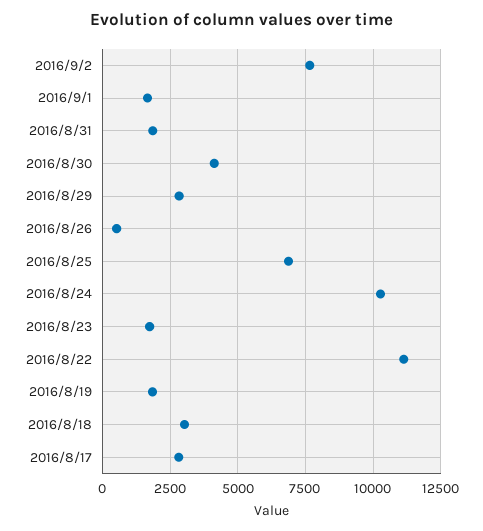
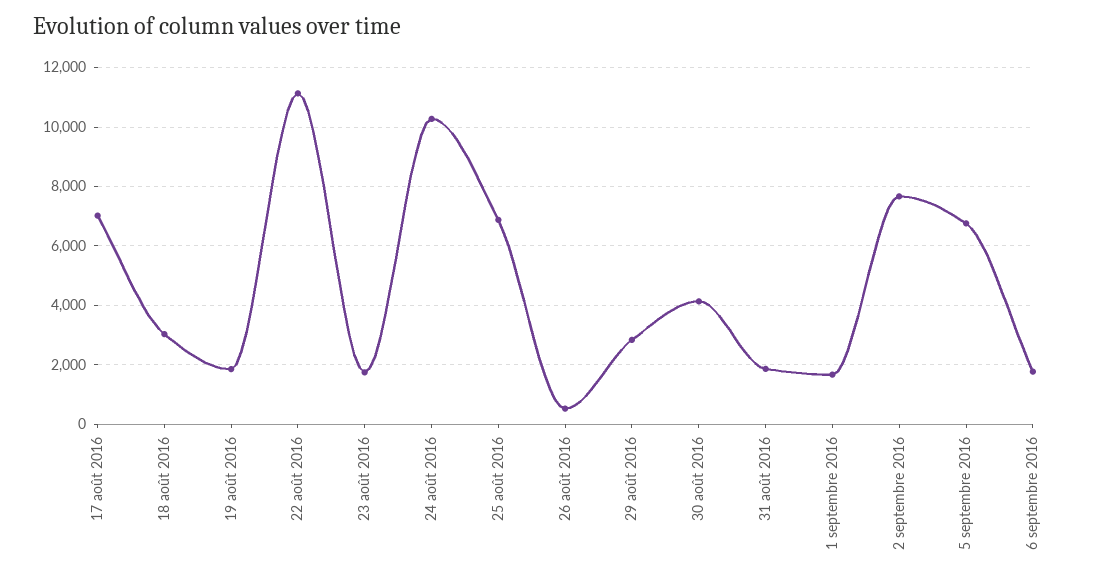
2016/8/17: 2750 -> 7000
5 septembre 2016: none -> 6750
6 septembre 2016: none -> 1750

